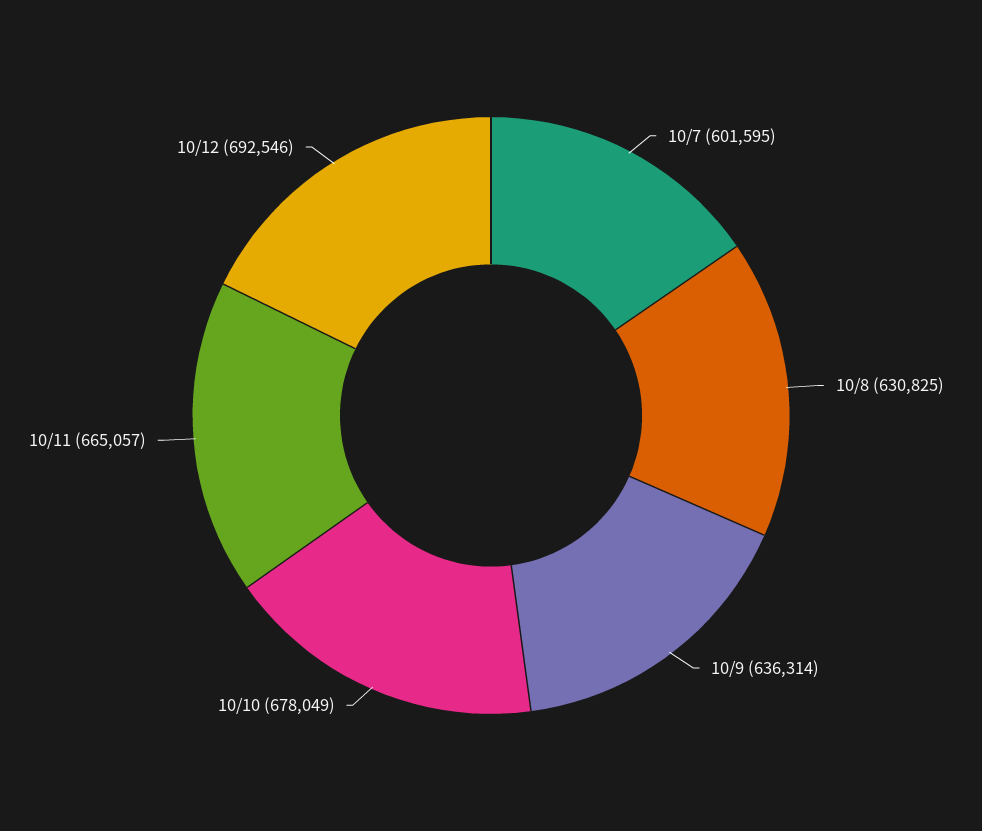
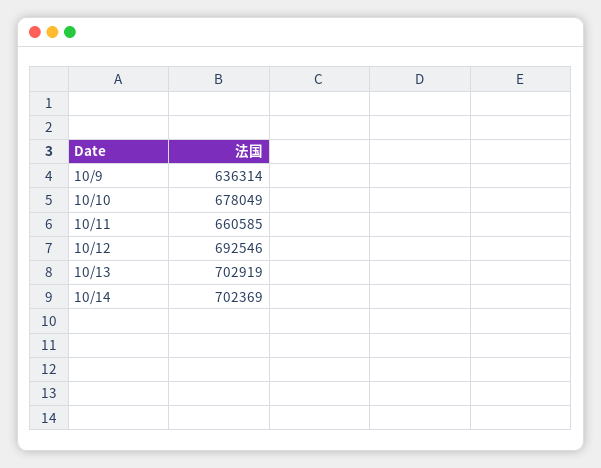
10/7: 601595 -> none
10/8: 630825 -> none
10/11: 665057 -> 660585
10/13: none -> 702919
10/14: none -> 702369

